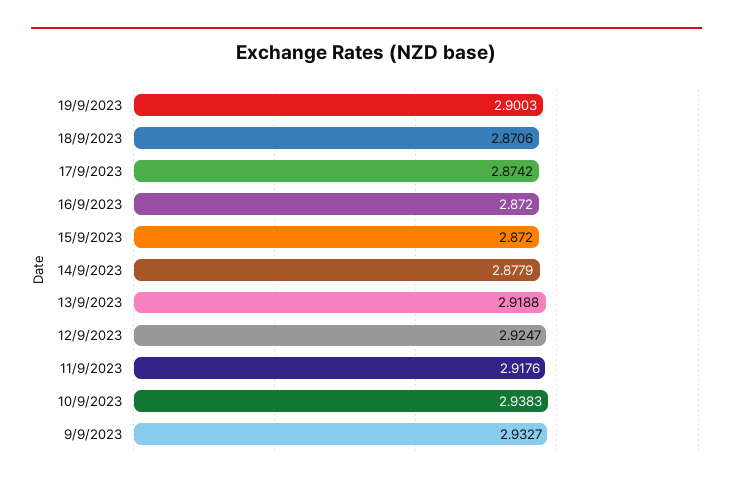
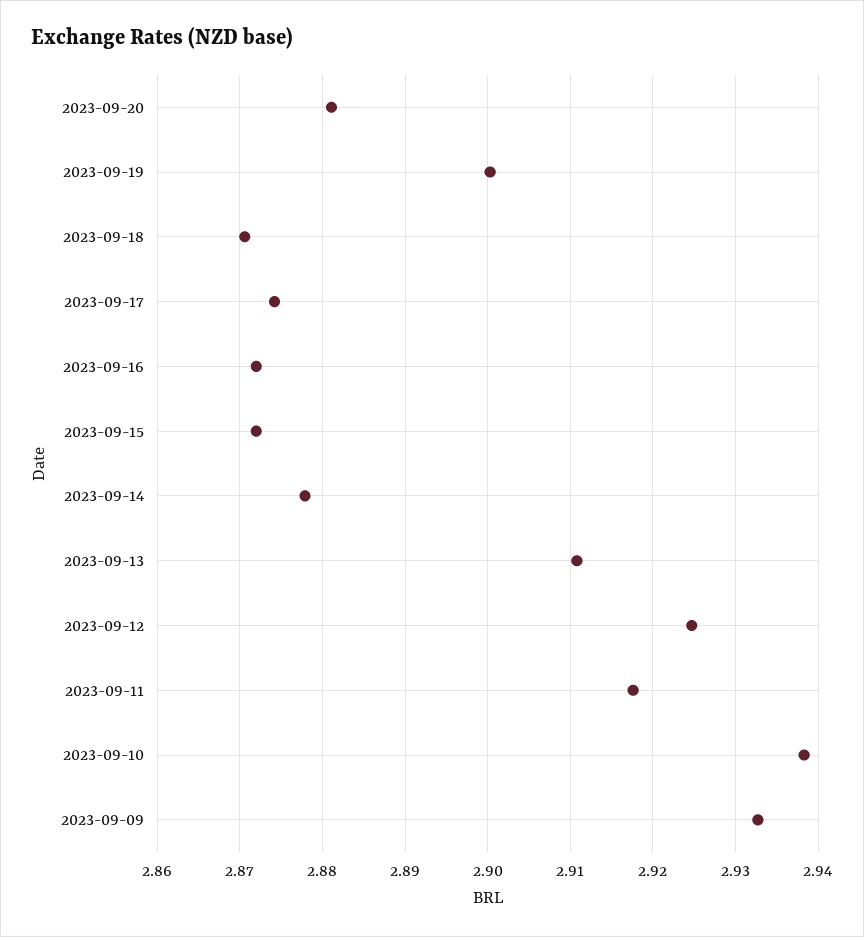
13/9/2023: 2.9188 -> 2.911
2023-09-20: none -> 2.881

